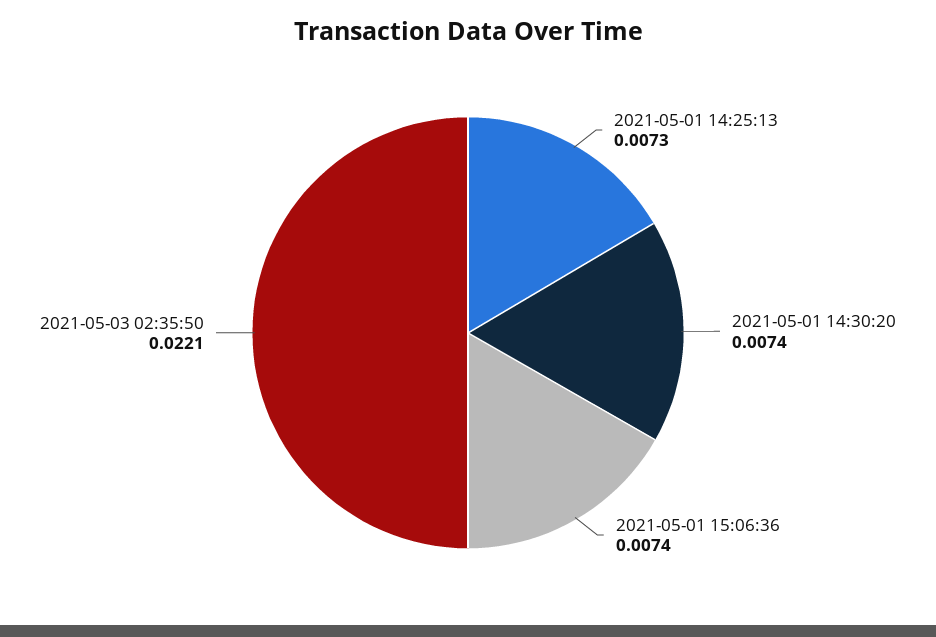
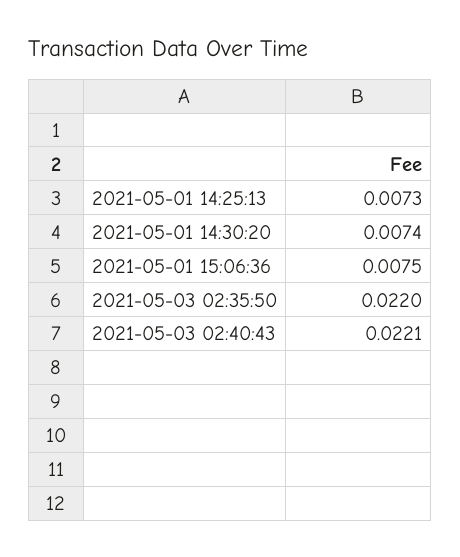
2021-05-01 15:06:36: 0.0074 -> 0.0075
2021-05-03 02:35:50: 0.0221 -> 0.022
2021-05-03 02:40:43: none -> 0.0221

